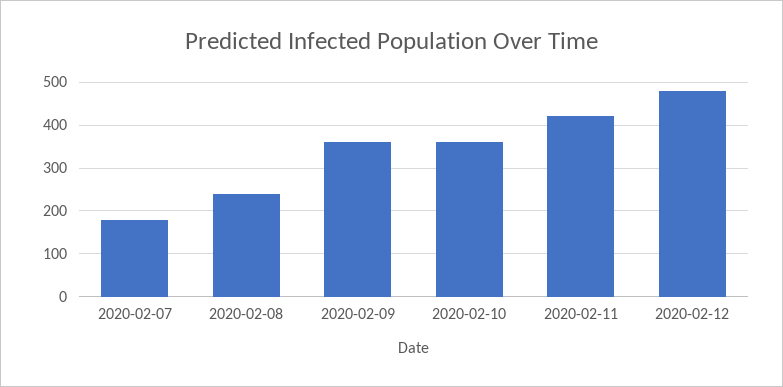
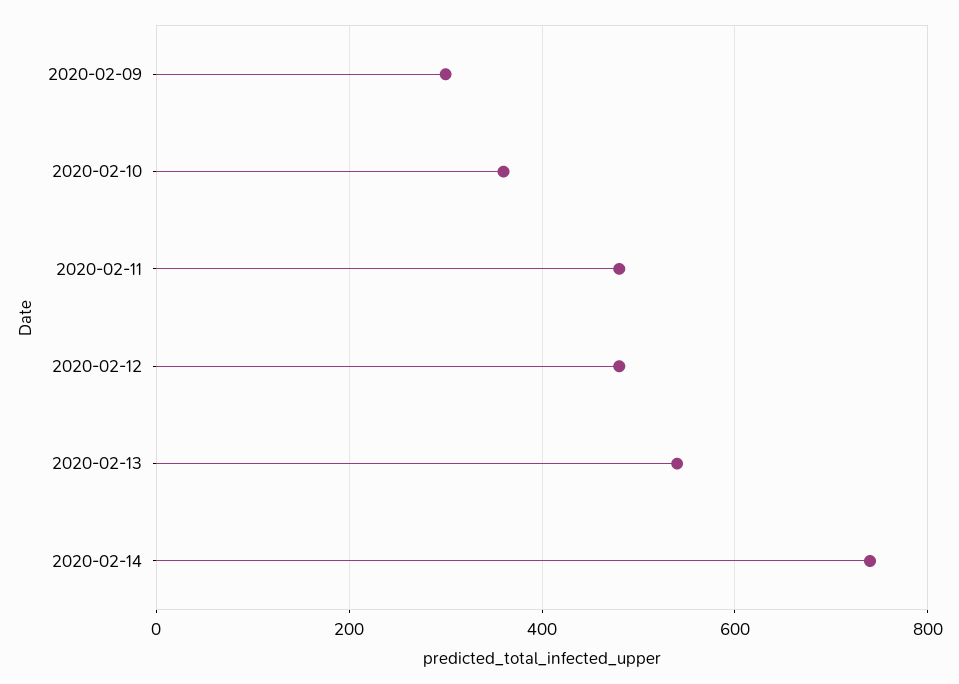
2020-02-07: 180 -> none
2020-02-08: 240 -> none
2020-02-09: 360 -> 300
2020-02-11: 420 -> 480
2020-02-13: none -> 540
2020-02-14: none -> 740

